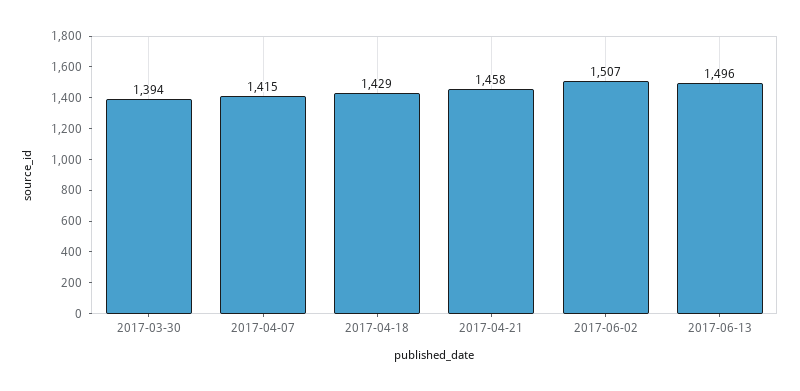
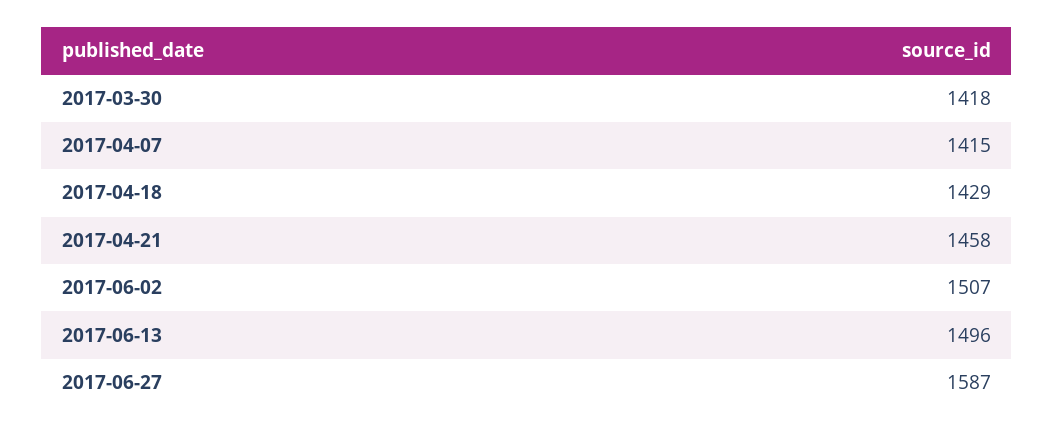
2017-03-30: 1394 -> 1418
2017-06-27: none -> 1587

